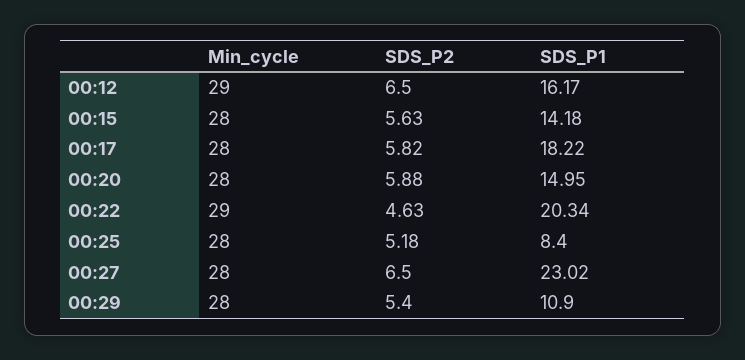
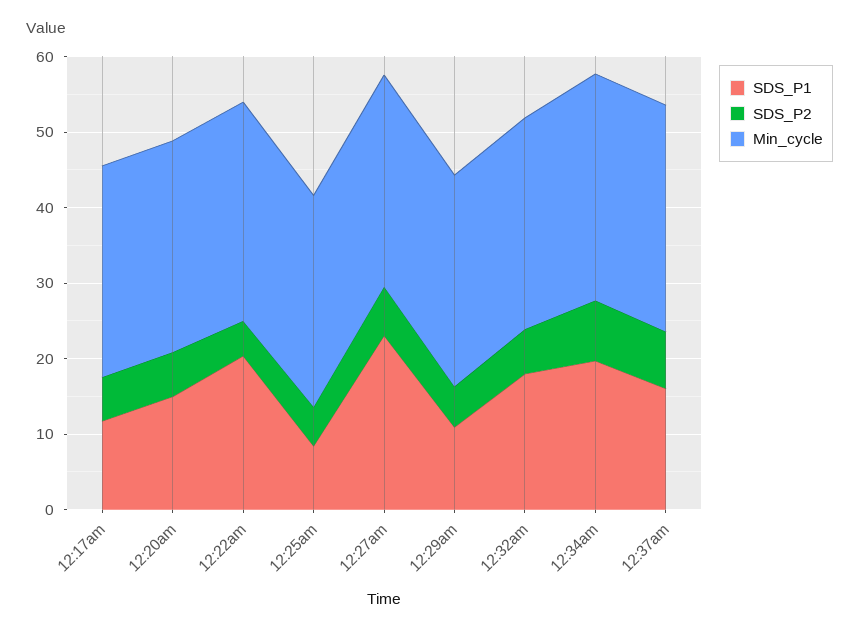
Min_cycle, 00:12: 29 -> none
SDS_P2, 00:12: 6.5 -> none
SDS_P1, 00:12: 16.17 -> none
Min_cycle, 00:15: 28 -> none
SDS_P2, 00:15: 5.63 -> none
SDS_P1, 00:15: 14.18 -> none
SDS_P1, 00:17: 18.22 -> 12
SDS_P1, 12:32am: none -> 18
SDS_P2, 12:32am: none -> 6
Min_cycle, 12:32am: none -> 28
SDS_P1, 12:34am: none -> 20
SDS_P2, 12:34am: none -> 8
Min_cycle, 12:34am: none -> 30
SDS_P1, 12:37am: none -> 16
SDS_P2, 12:37am: none -> 8
Min_cycle, 12:37am: none -> 30

